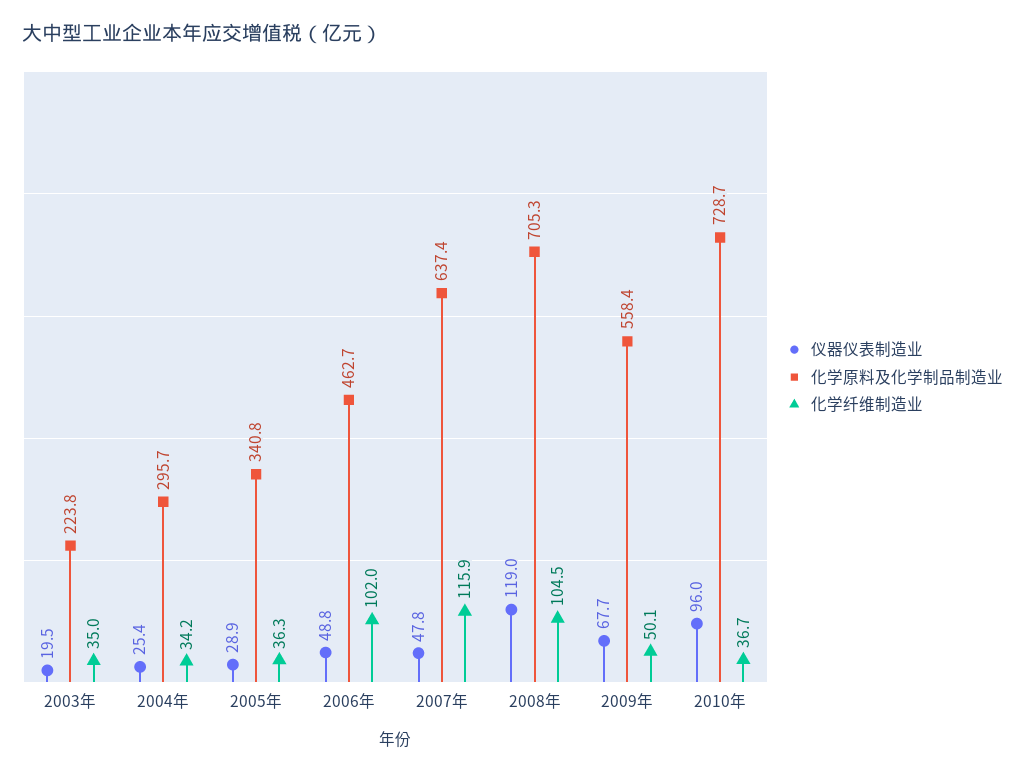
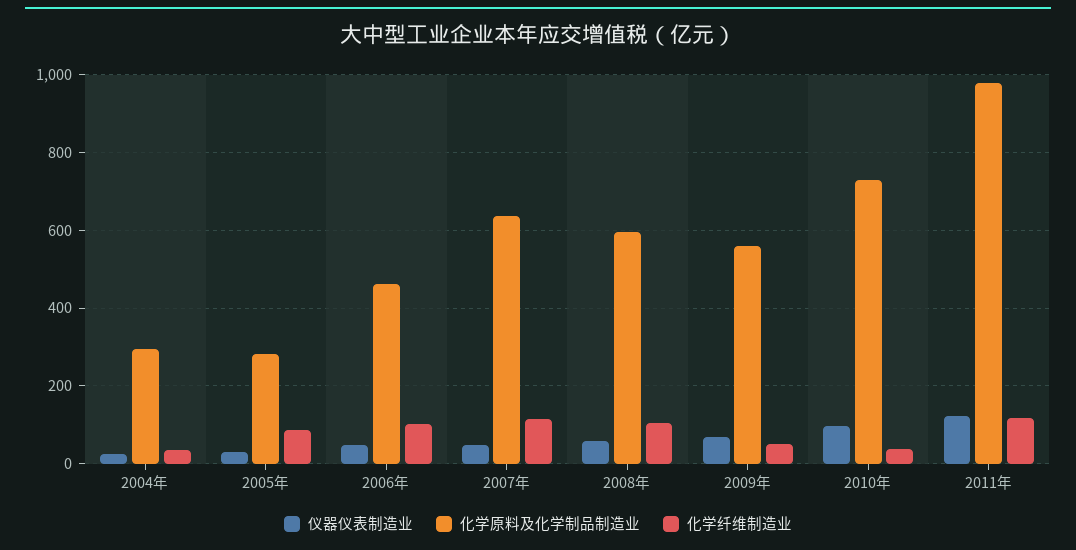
仪器仪表制造业, 2003年: 19.5 -> none
化学原料及化学制品制造业, 2003年: 223.8 -> none
化学纤维制造业, 2003年: 35 -> none
化学原料及化学制品制造业, 2005年: 340.8 -> 280
化学纤维制造业, 2005年: 36.3 -> 80
仪器仪表制造业, 2008年: 119 -> 60
化学原料及化学制品制造业, 2008年: 705.3 -> 600
仪器仪表制造业, 2011年: none -> 120
化学原料及化学制品制造业, 2011年: none -> 980
化学纤维制造业, 2011年: none -> 120

